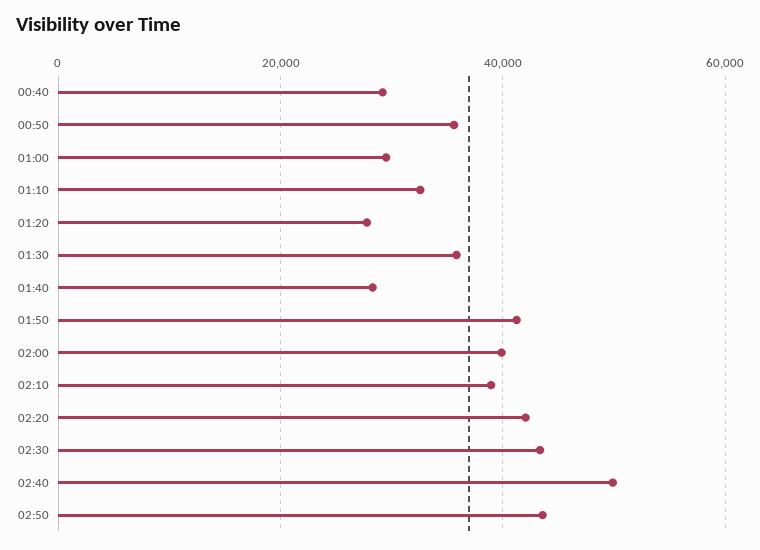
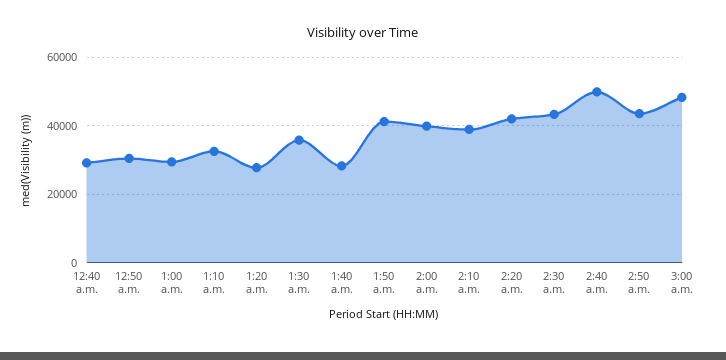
00:50: 36000 -> 30000
3:00 a.m.: none -> 48000

